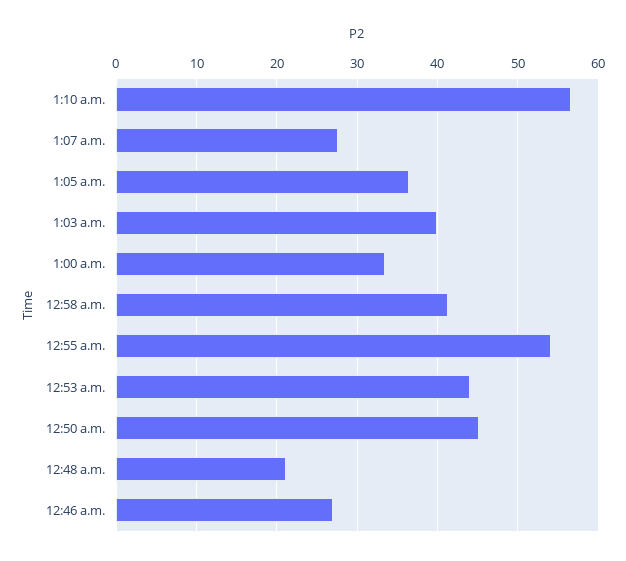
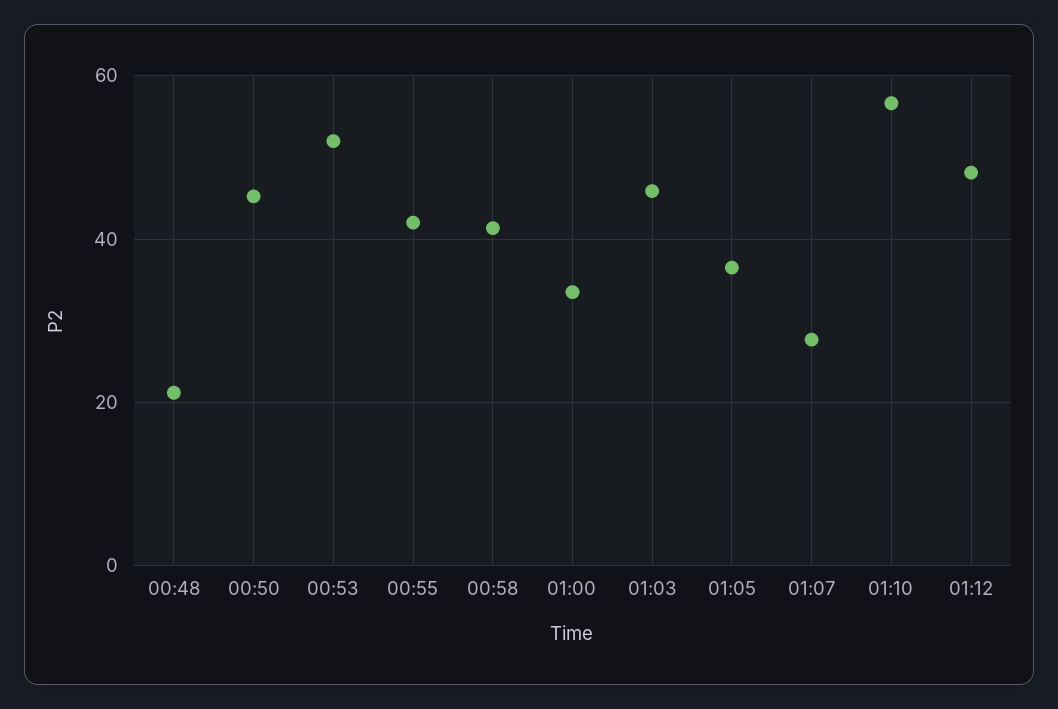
1:03 a.m.: 40 -> 46
12:55 a.m.: 54 -> 42
12:53 a.m.: 44 -> 52
12:46 a.m.: 27 -> none
01:12: none -> 48

